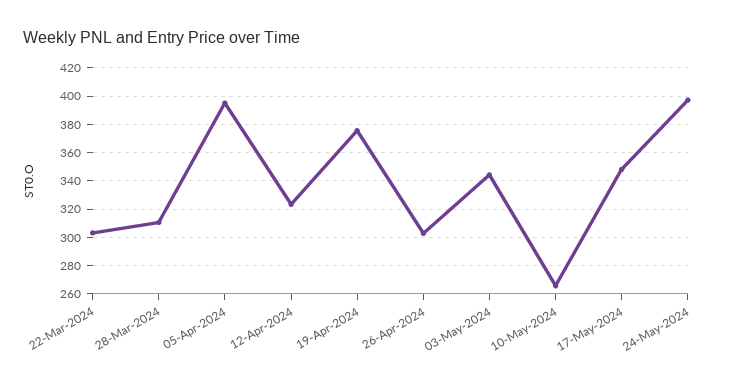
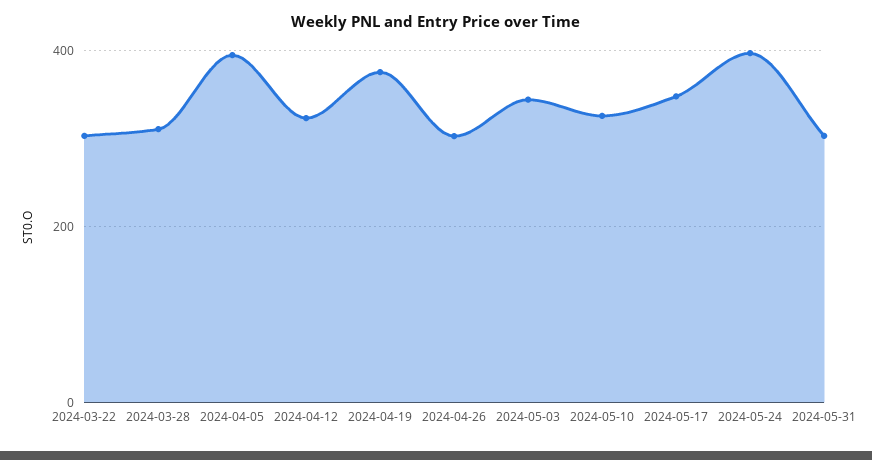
10-May-2024: 265 -> 320
2024-05-31: none -> 300

